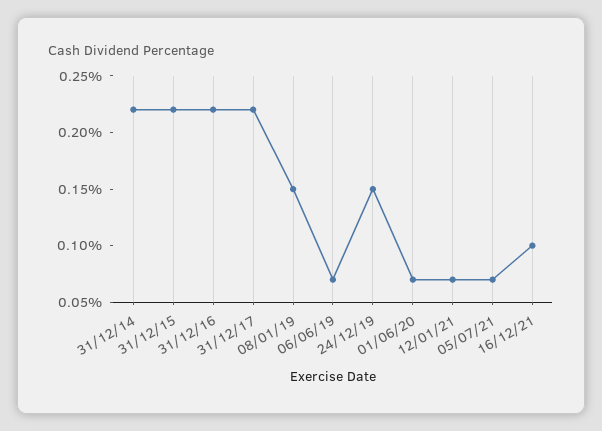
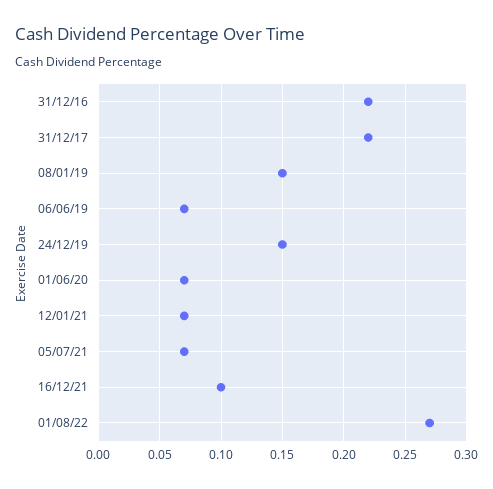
31/12/14: 0.22 -> none
31/12/15: 0.22 -> none
01/08/22: none -> 0.27

